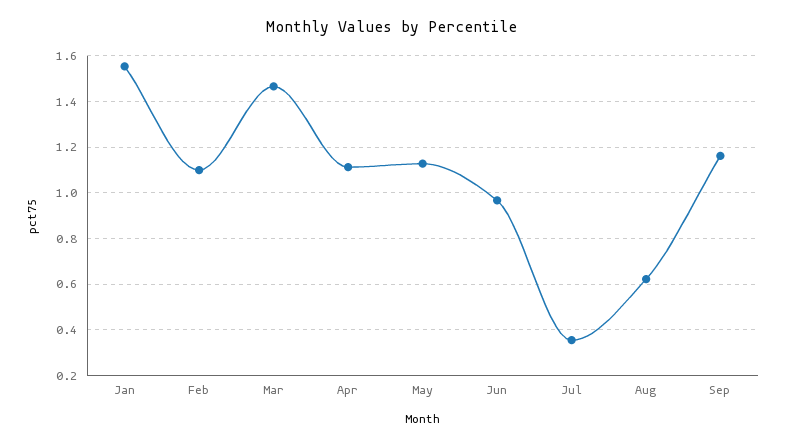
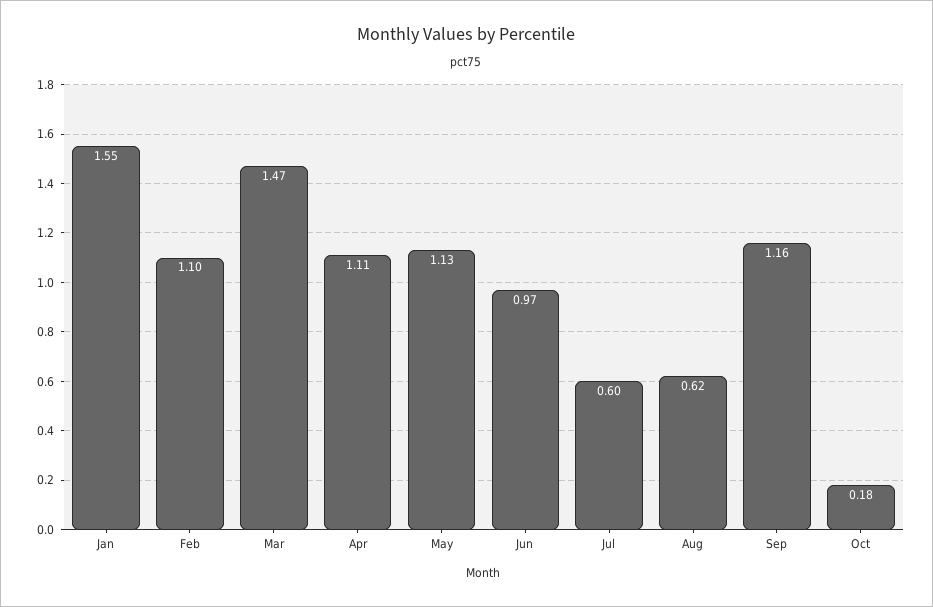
Jul: 0.35 -> 0.6
Oct: none -> 0.18

